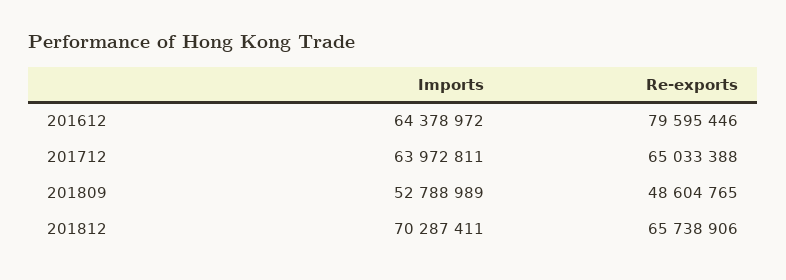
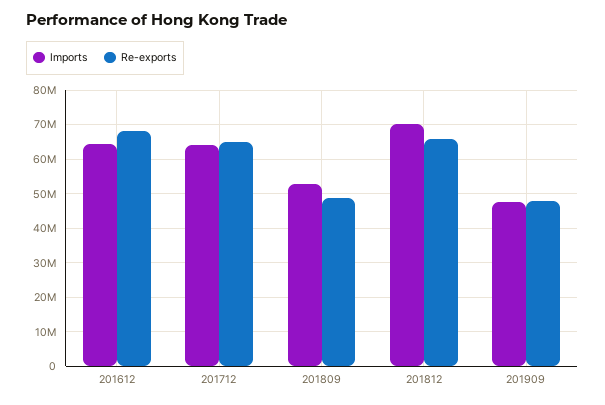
Re-exports, 201612: 79595446 -> 68000000
Imports, 201909: none -> 48000000
Re-exports, 201909: none -> 48000000

